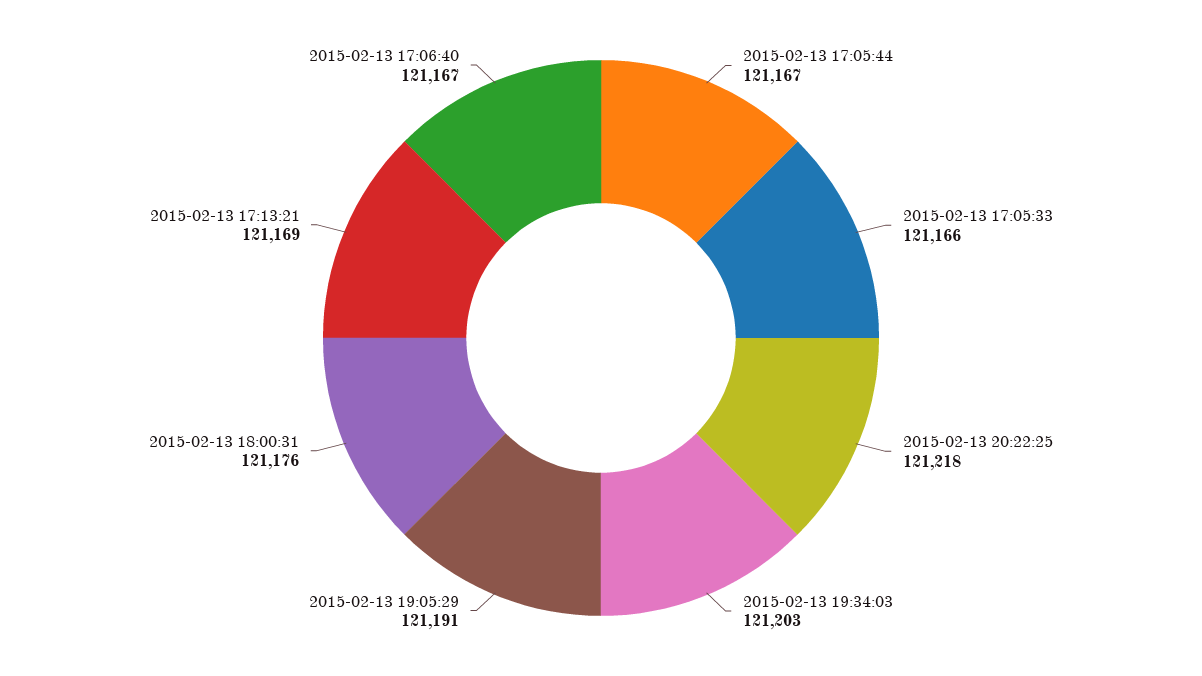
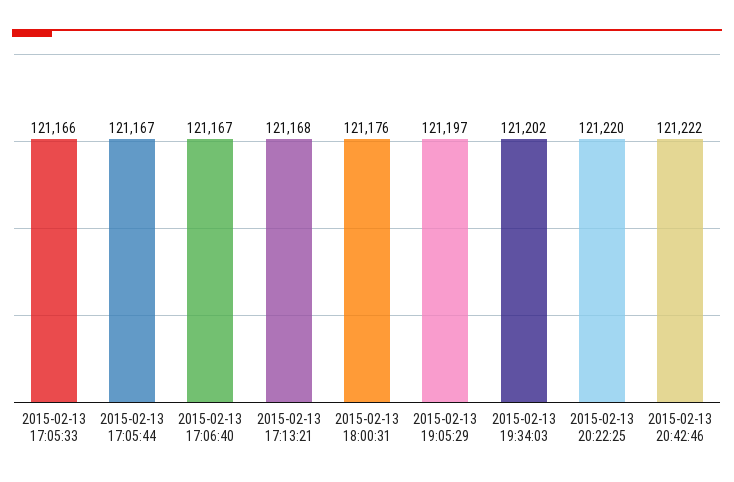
2015-02-13 20:22:25: 121218 -> 121220
2015-02-13 19:34:03: 121203 -> 121202
2015-02-13 19:05:29: 121191 -> 121197
2015-02-13 17:13:21: 121169 -> 121168
2015-02-13 20:42:46: none -> 121222

